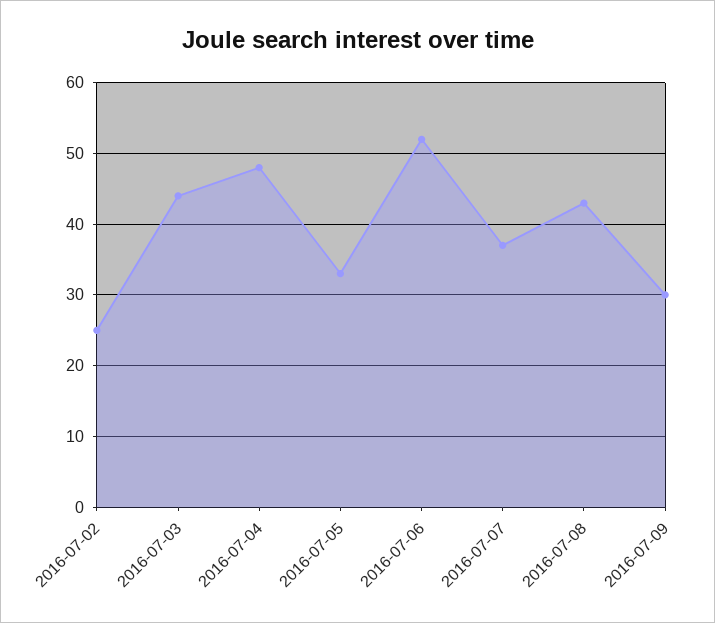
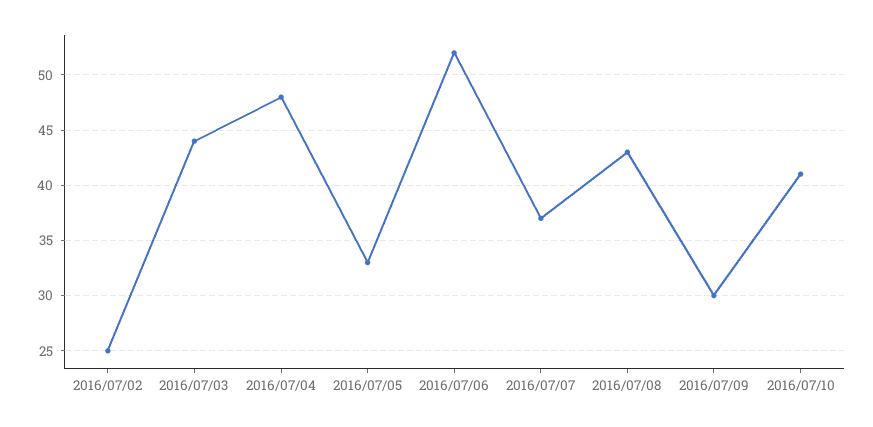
2016/07/10: none -> 41

